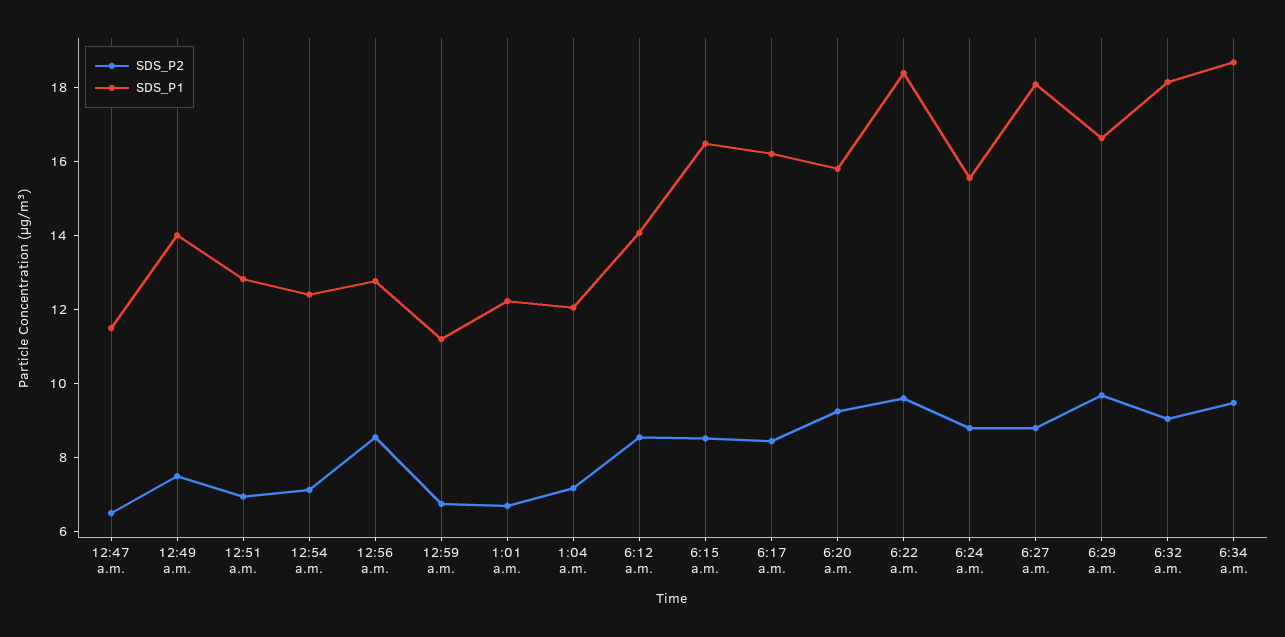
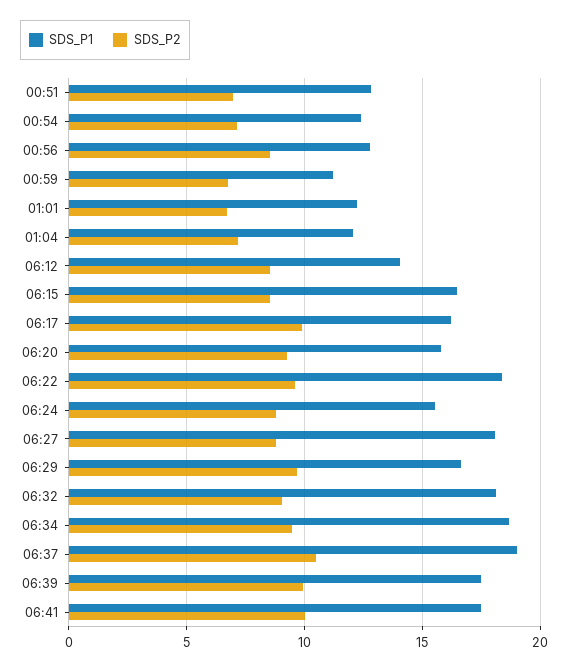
SDS_P2, 12:47 a.m.: 6.5 -> none
SDS_P1, 12:47 a.m.: 11.5 -> none
SDS_P2, 12:49 a.m.: 7.5 -> none
SDS_P1, 12:49 a.m.: 14 -> none
SDS_P2, 6:17 a.m.: 8.5 -> 10
SDS_P1, 06:37: none -> 19
SDS_P2, 06:37: none -> 10.5
SDS_P1, 06:39: none -> 17.5
SDS_P2, 06:39: none -> 10
SDS_P1, 06:41: none -> 17.5
SDS_P2, 06:41: none -> 10

